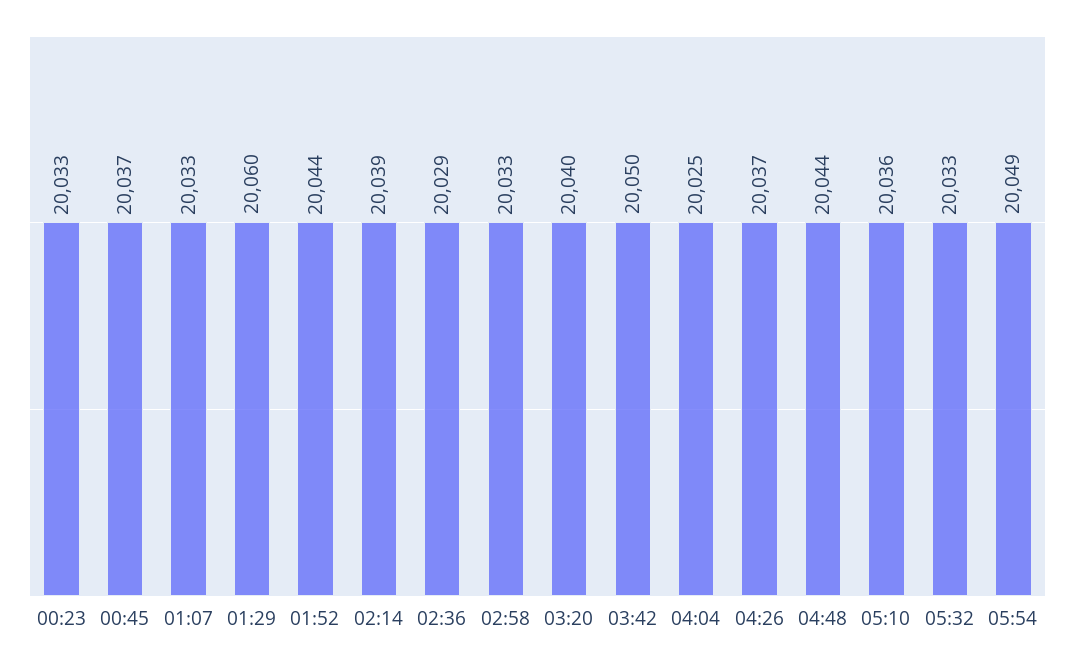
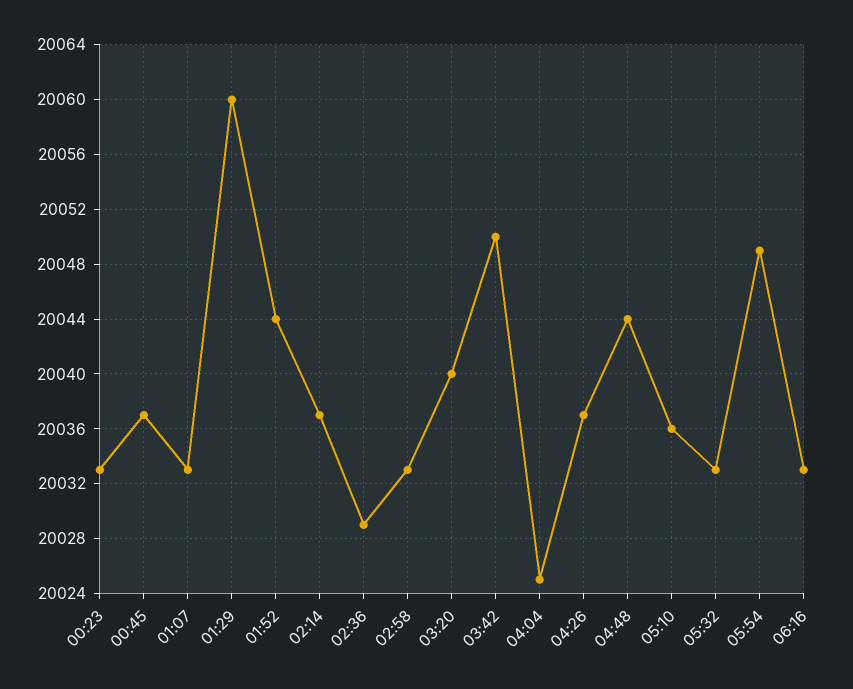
02:14: 20039 -> 20037
06:16: none -> 20033

